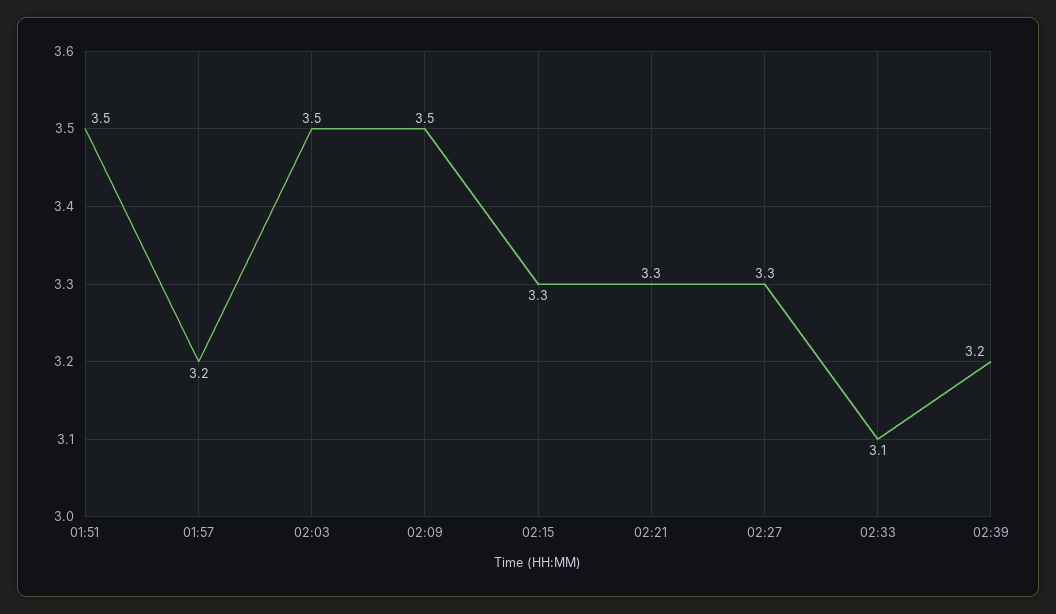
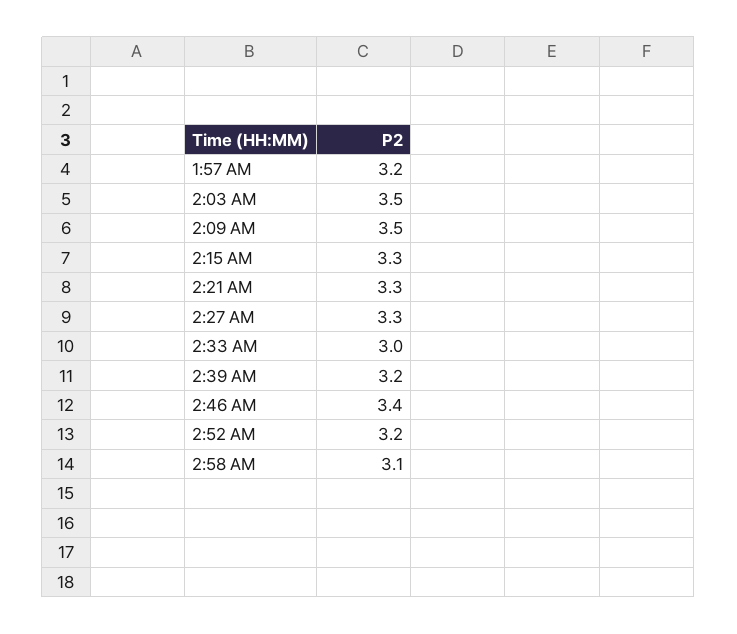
01:51: 3.5 -> none
02:33: 3.1 -> 3
2:46 AM: none -> 3.4
2:52 AM: none -> 3.2
2:58 AM: none -> 3.1

